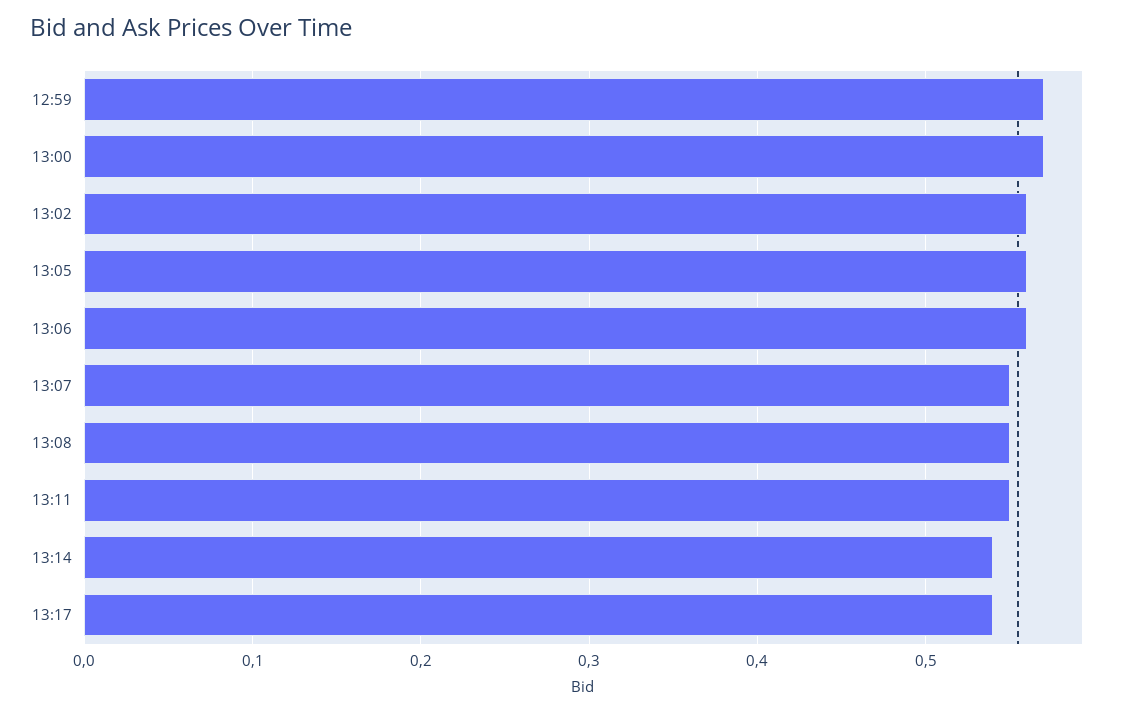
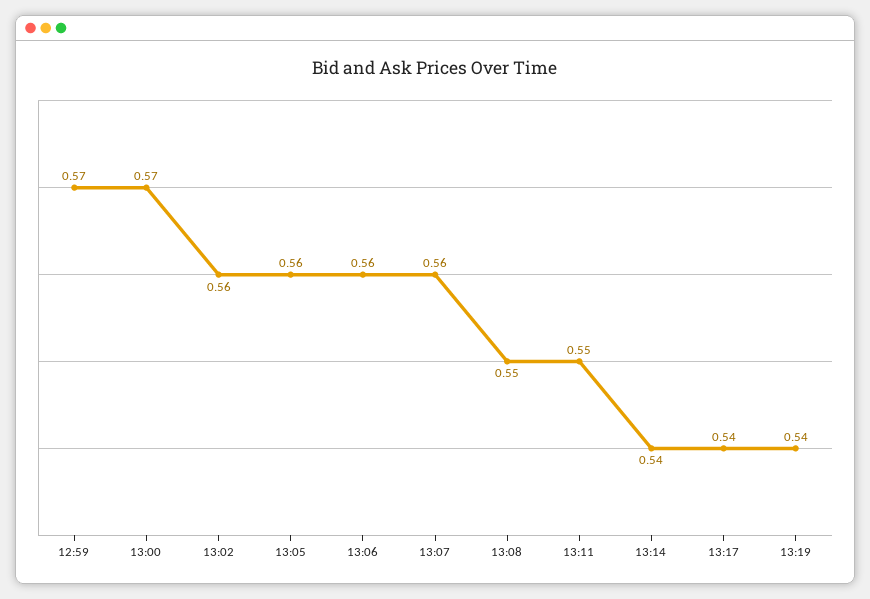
13:07: 0.55 -> 0.56
13:19: none -> 0.54

